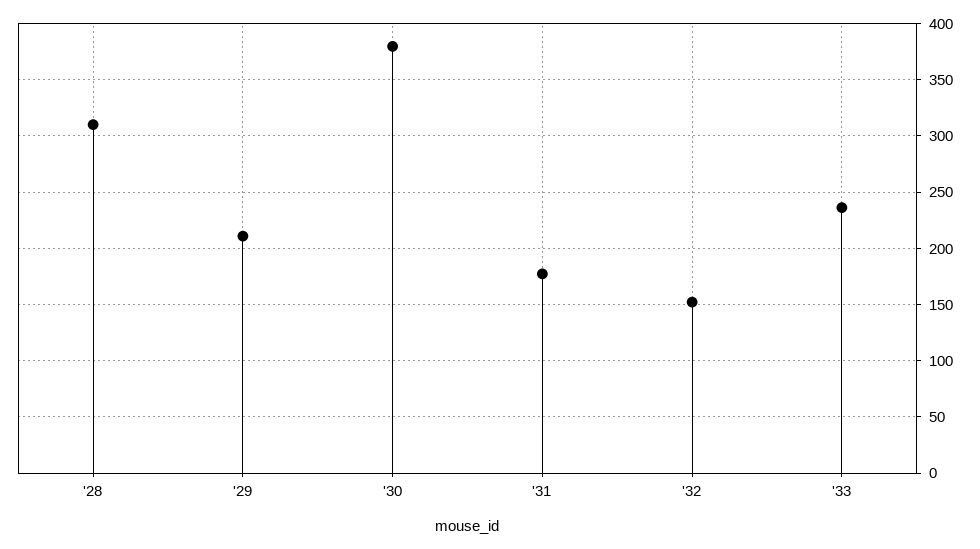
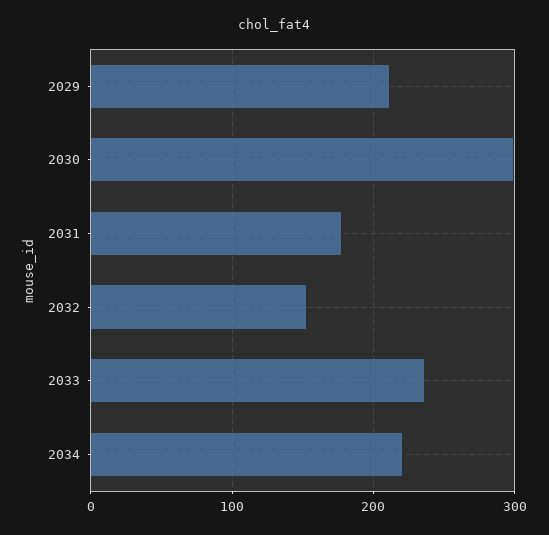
'28: 310 -> none
'30: 380 -> 300
2034: none -> 220

